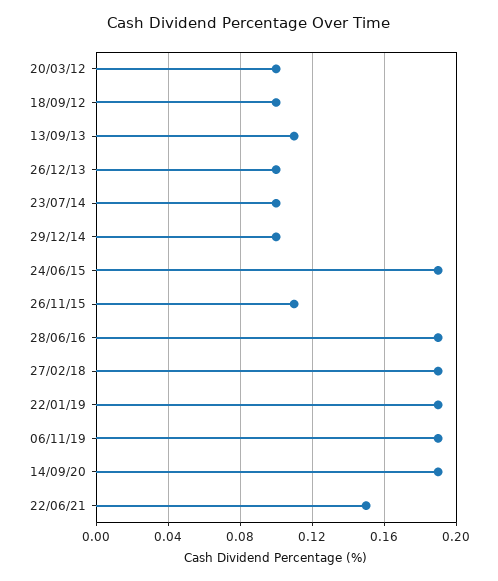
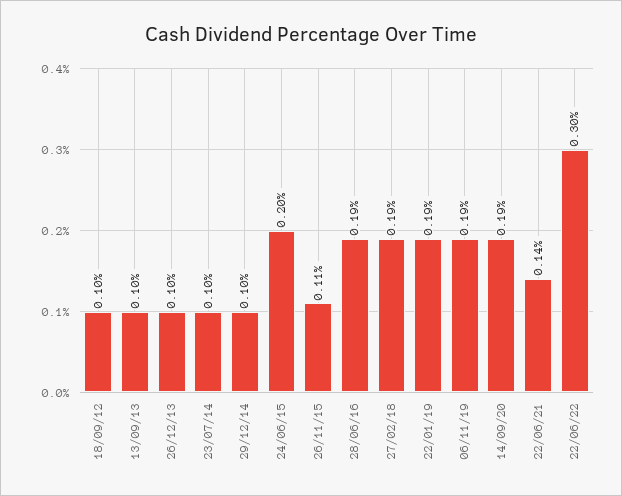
20/03/12: 0.1 -> none
13/09/13: 0.11 -> 0.1
24/06/15: 0.19 -> 0.2
22/06/21: 0.15 -> 0.14
22/06/22: none -> 0.3

